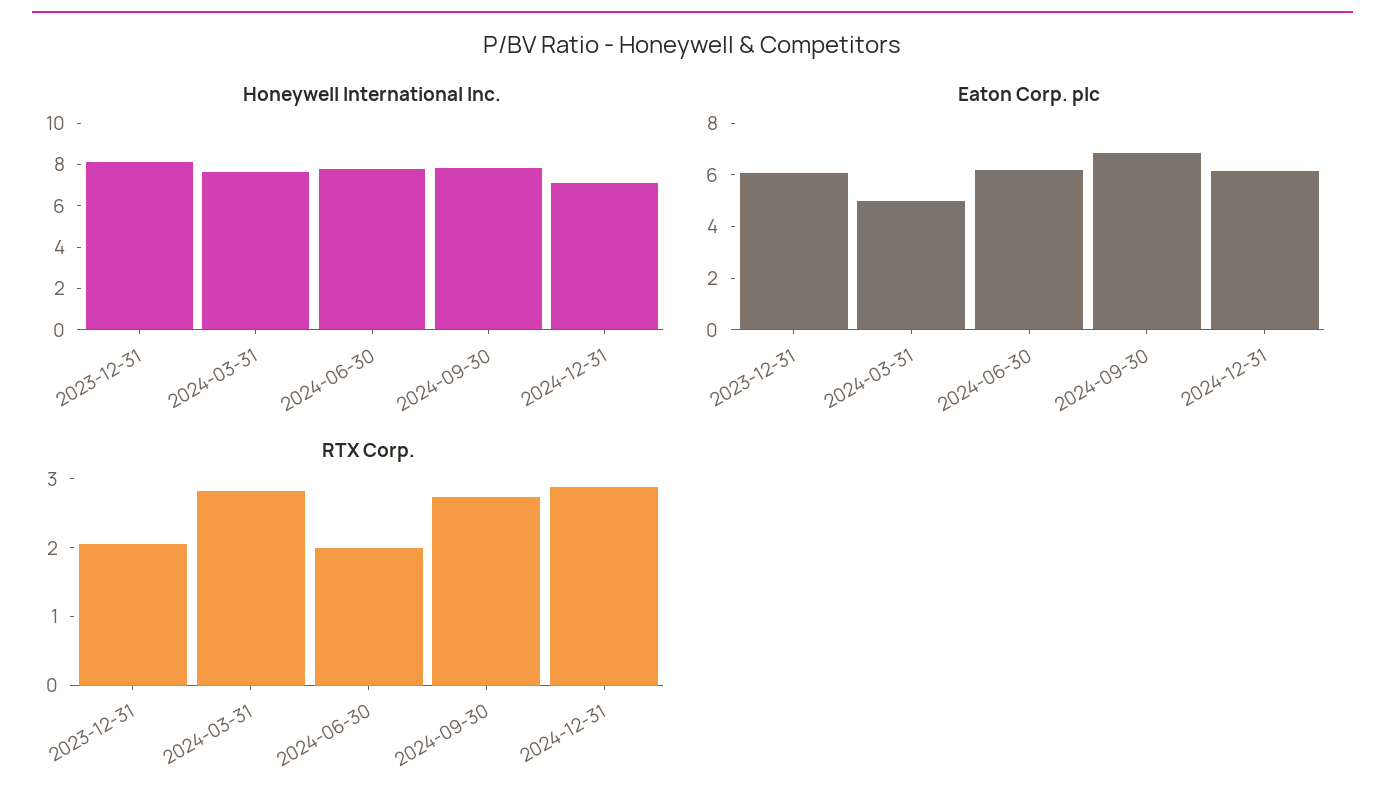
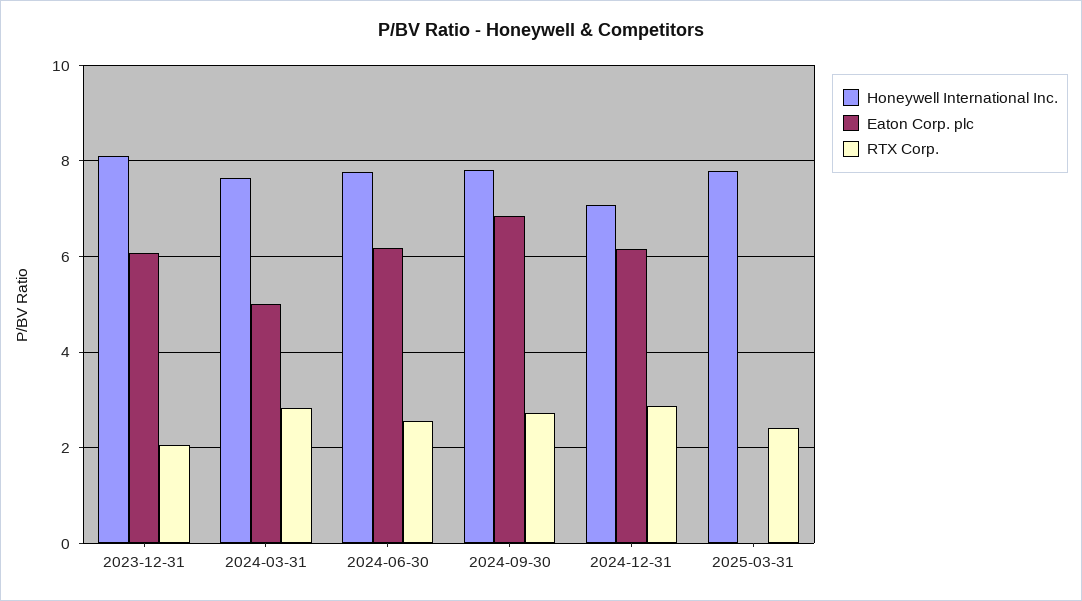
RTX Corp., 2024-06-30: 2 -> 2.6
Honeywell International Inc., 2025-03-31: none -> 7.8
Eaton Corp. plc, 2025-03-31: none -> 0
RTX Corp., 2025-03-31: none -> 2.4

